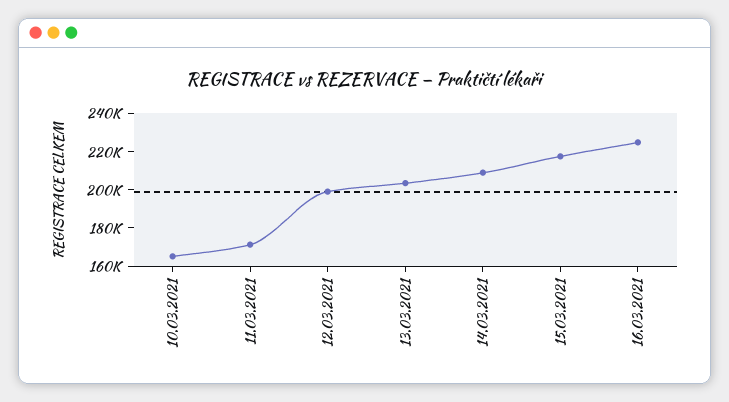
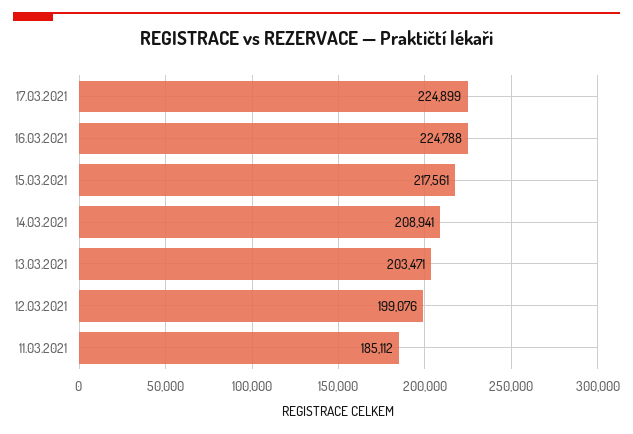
10.03.2021: 165000 -> none
11.03.2021: 170000 -> 185112
17.03.2021: none -> 224899

